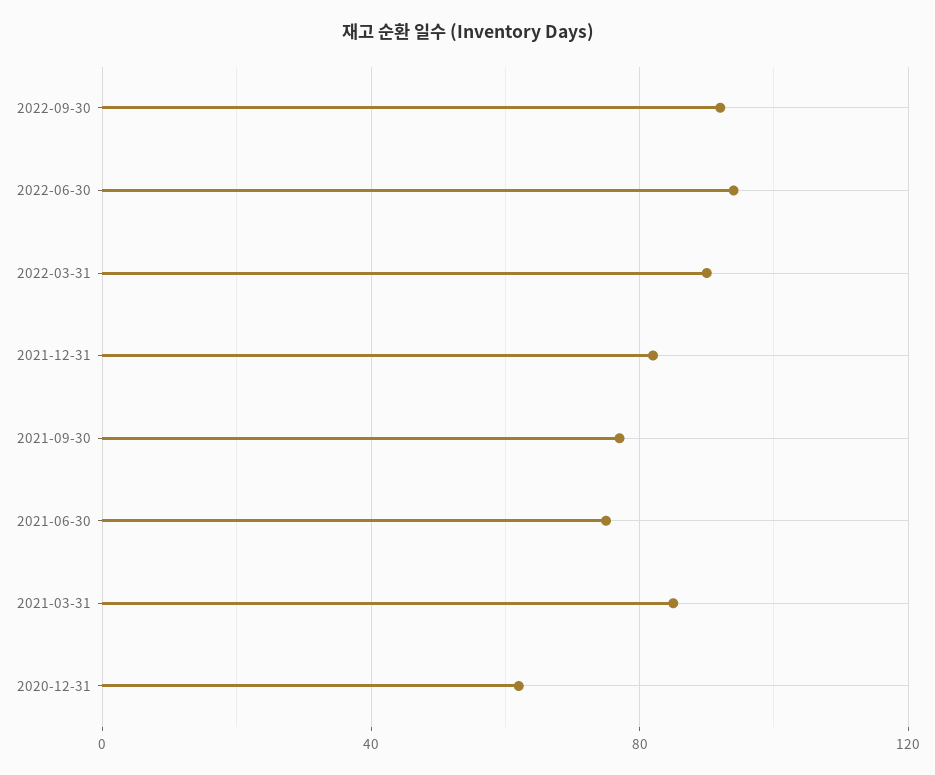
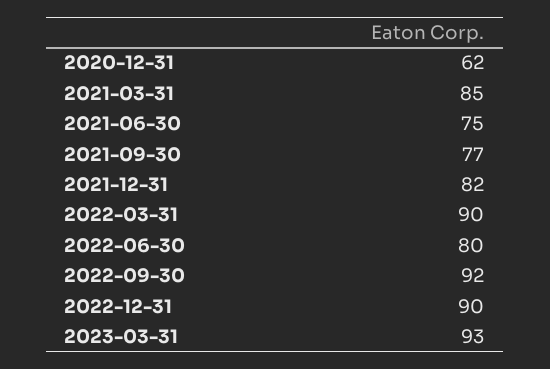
2022-06-30: 95 -> 80
2022-12-31: none -> 90
2023-03-31: none -> 93

